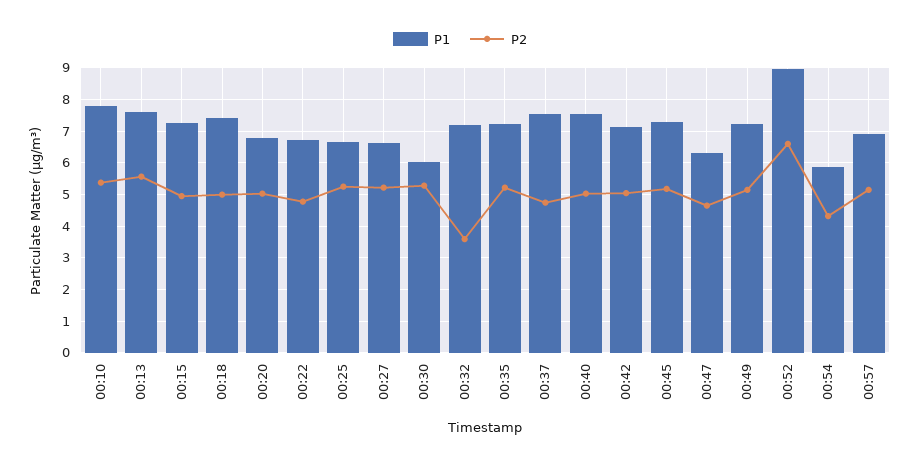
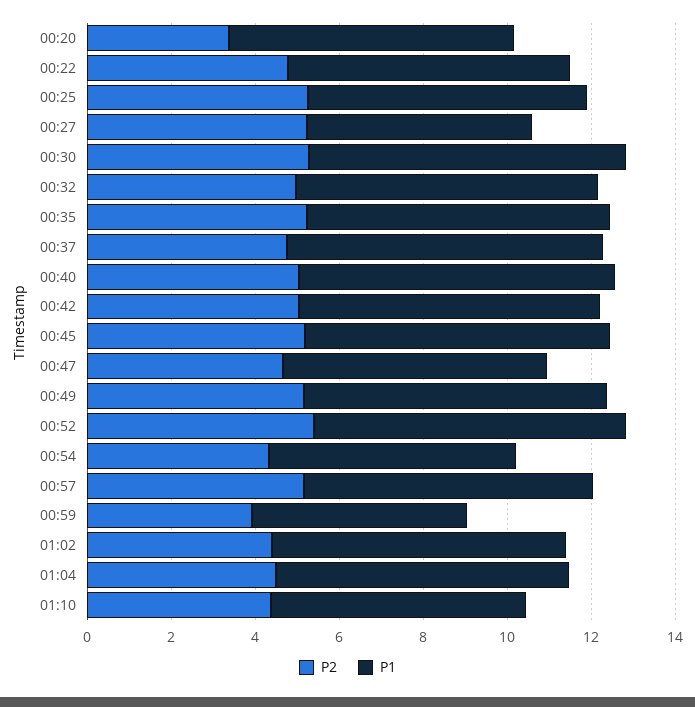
P1, 00:10: 7.8 -> none
P2, 00:10: 5.4 -> none
P1, 00:13: 7.6 -> none
P2, 00:13: 5.6 -> none
P1, 00:15: 7.2 -> none
P2, 00:15: 5 -> none
P1, 00:18: 7.4 -> none
P2, 00:18: 5 -> none
P2, 00:20: 5 -> 3.5
P1, 00:27: 6.6 -> 5.5
P1, 00:30: 6 -> 7.5
P2, 00:32: 3.6 -> 5
P1, 00:52: 9 -> 7.5
P2, 00:52: 6.6 -> 5.5
P2, 00:59: none -> 4
P1, 00:59: none -> 5
P2, 01:02: none -> 4.5
P1, 01:02: none -> 7
P2, 01:04: none -> 4.5
P1, 01:04: none -> 7
P2, 01:10: none -> 4.5
P1, 01:10: none -> 6

